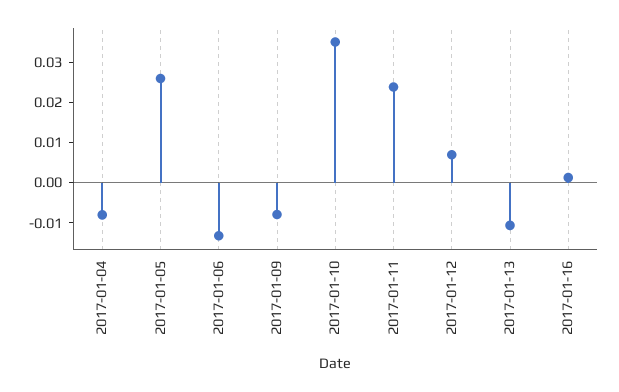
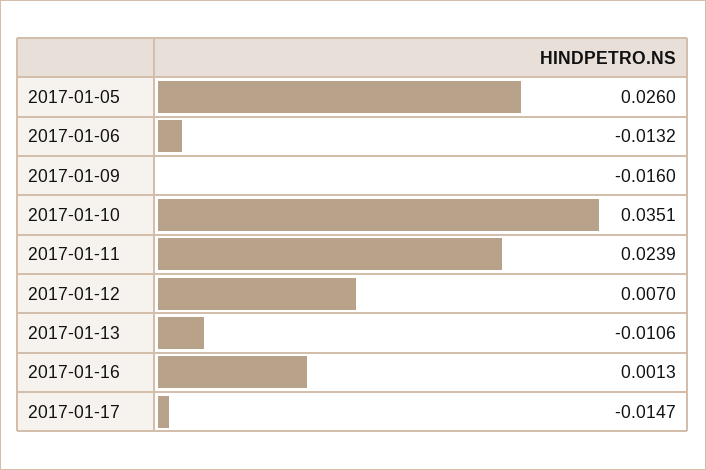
2017-01-04: -0.008 -> none
2017-01-09: -0.008 -> -0.016
2017-01-17: none -> -0.0147

